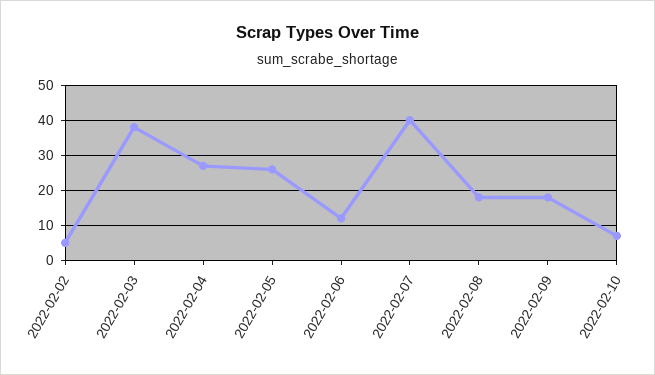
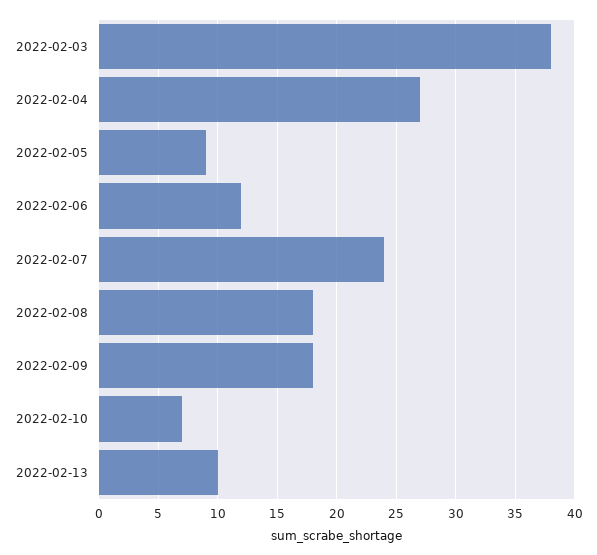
2022-02-02: 5 -> none
2022-02-05: 25 -> 9
2022-02-07: 40 -> 24
2022-02-13: none -> 10

